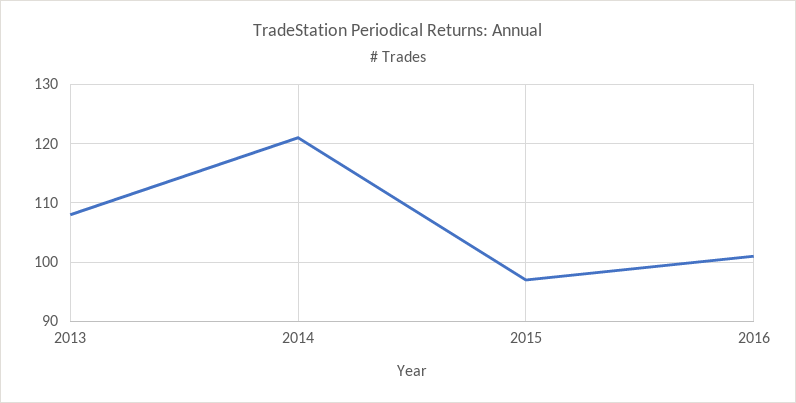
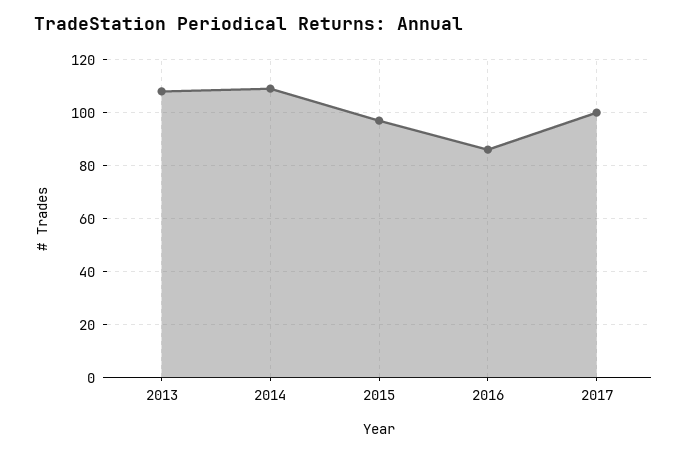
2014: 120 -> 110
2016: 100 -> 85
2017: none -> 100

